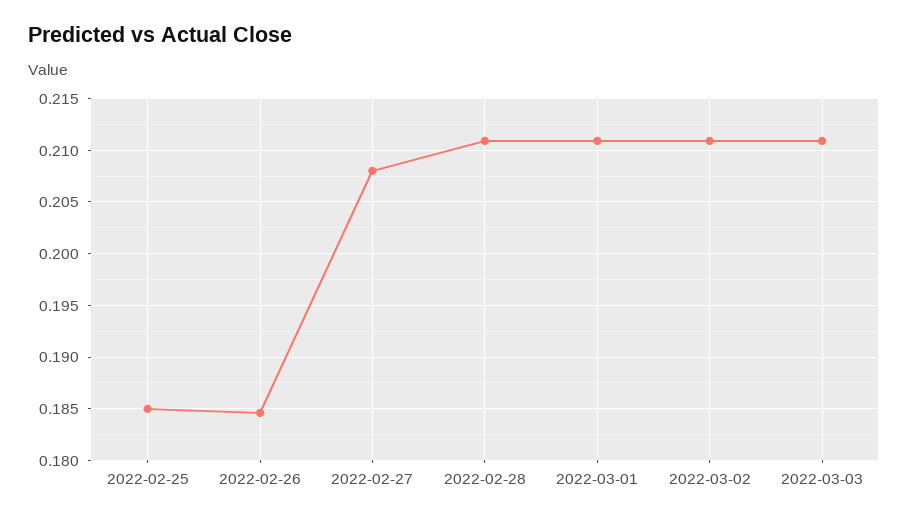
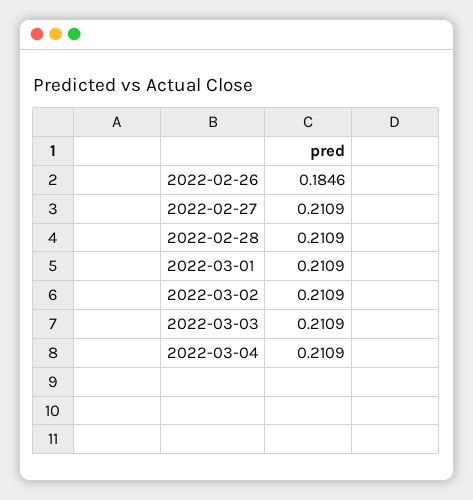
2022-02-25: 0.185 -> none
2022-02-27: 0.208 -> 0.2109
2022-03-04: none -> 0.2109

